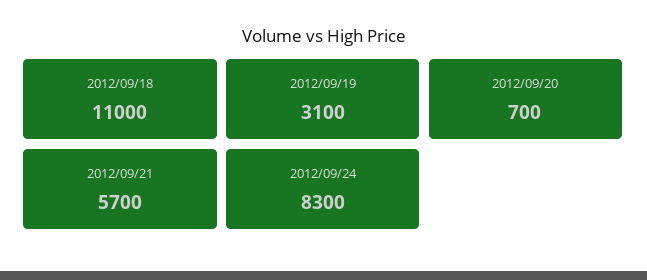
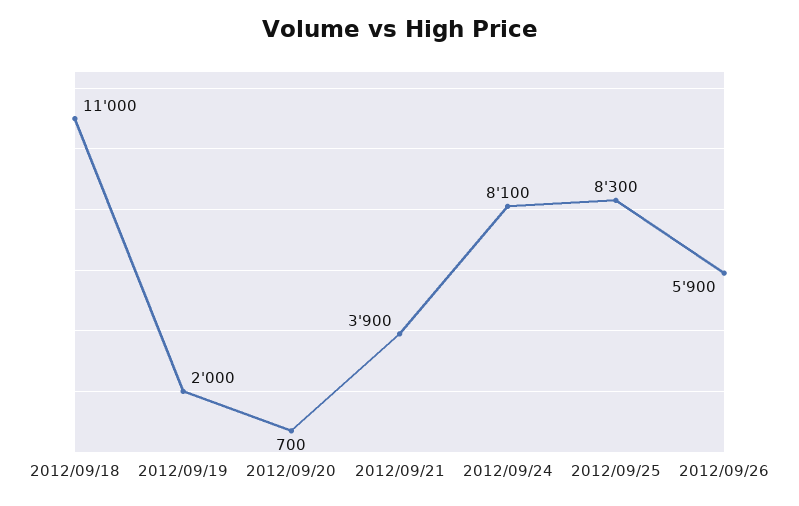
2012/09/19: 3100 -> 2000
2012/09/21: 5700 -> 3900
2012/09/24: 8300 -> 8100
2012/09/25: none -> 8300
2012/09/26: none -> 5900

